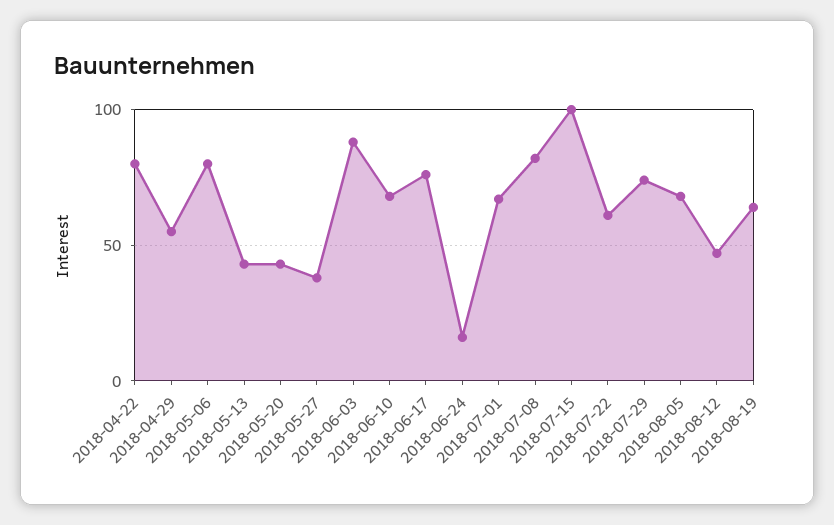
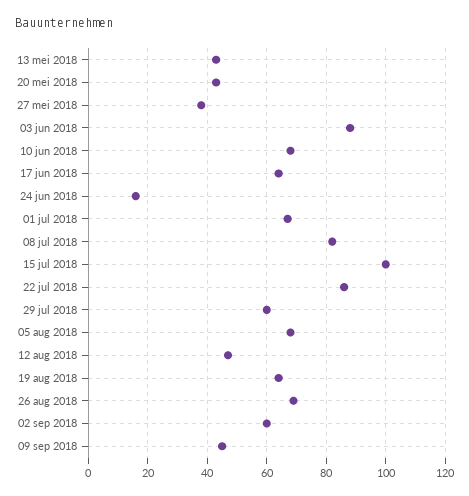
2018-04-22: 80 -> none
2018-04-29: 55 -> none
2018-05-06: 80 -> none
2018-06-17: 75 -> 65
2018-07-22: 60 -> 85
2018-07-29: 75 -> 60
26 aug 2018: none -> 70
02 sep 2018: none -> 60
09 sep 2018: none -> 45

